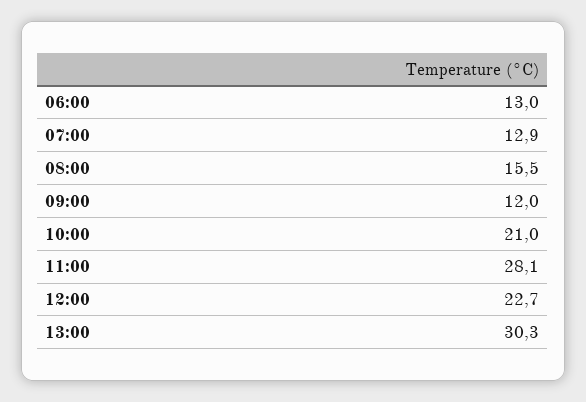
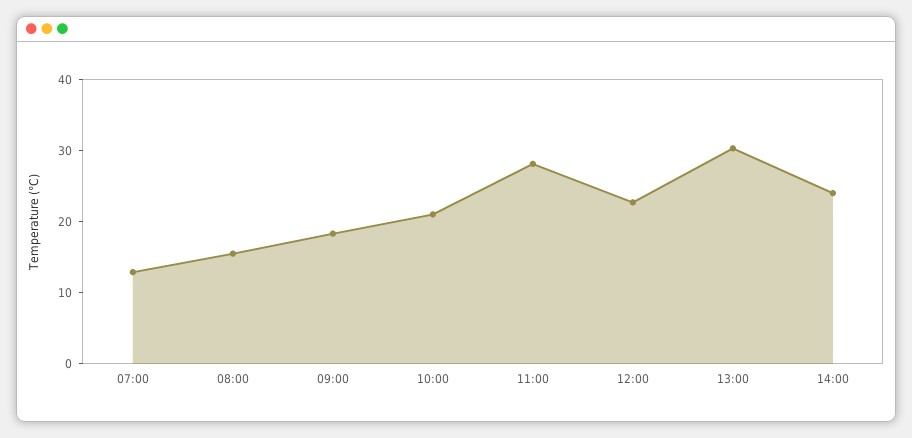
06:00: 13 -> none
09:00: 12 -> 18
14:00: none -> 24

